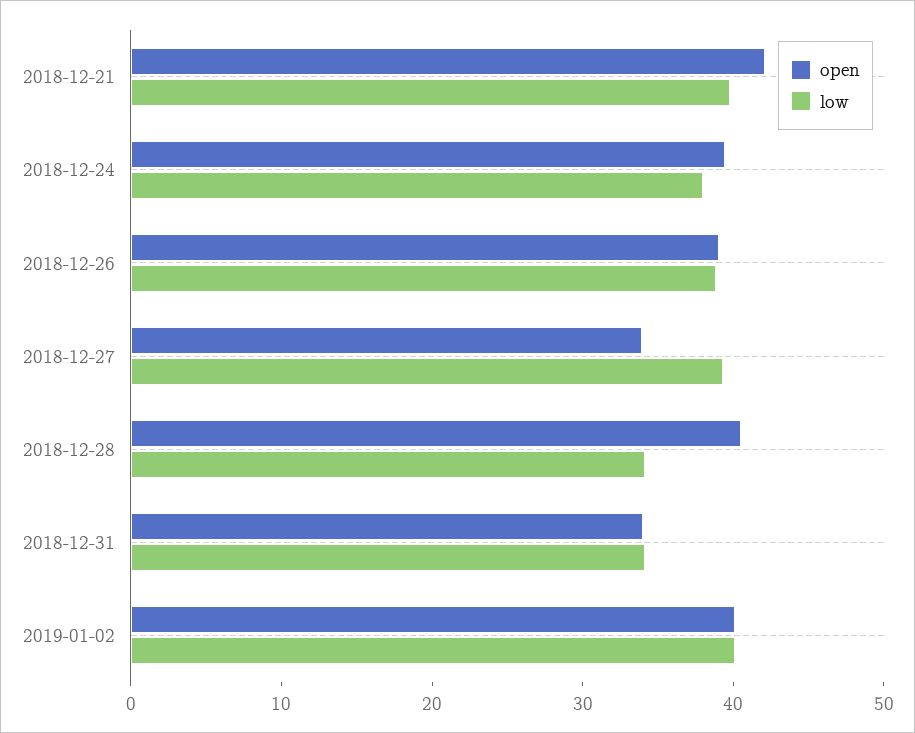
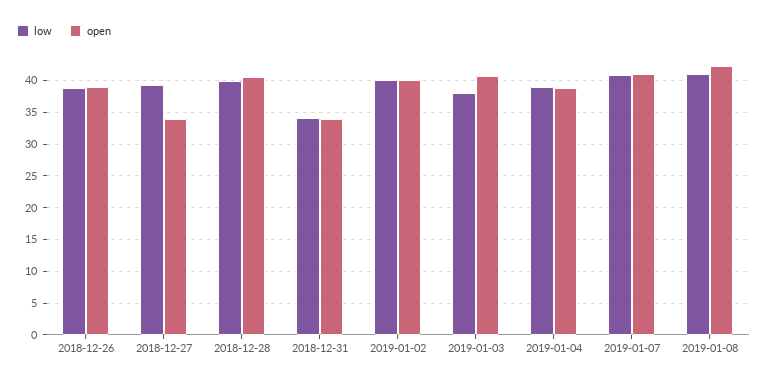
open, 2018-12-21: 42 -> none
low, 2018-12-21: 40 -> none
open, 2018-12-24: 40 -> none
low, 2018-12-24: 38 -> none
low, 2018-12-28: 34 -> 40
low, 2019-01-03: none -> 38
open, 2019-01-03: none -> 41
low, 2019-01-04: none -> 39
open, 2019-01-04: none -> 39
low, 2019-01-07: none -> 41
open, 2019-01-07: none -> 41
low, 2019-01-08: none -> 41
open, 2019-01-08: none -> 42

